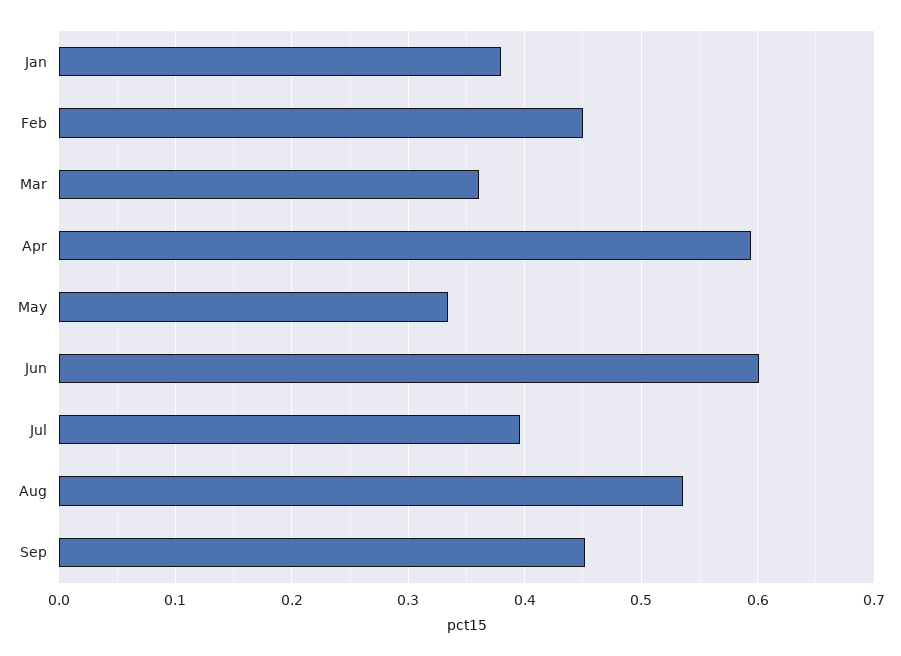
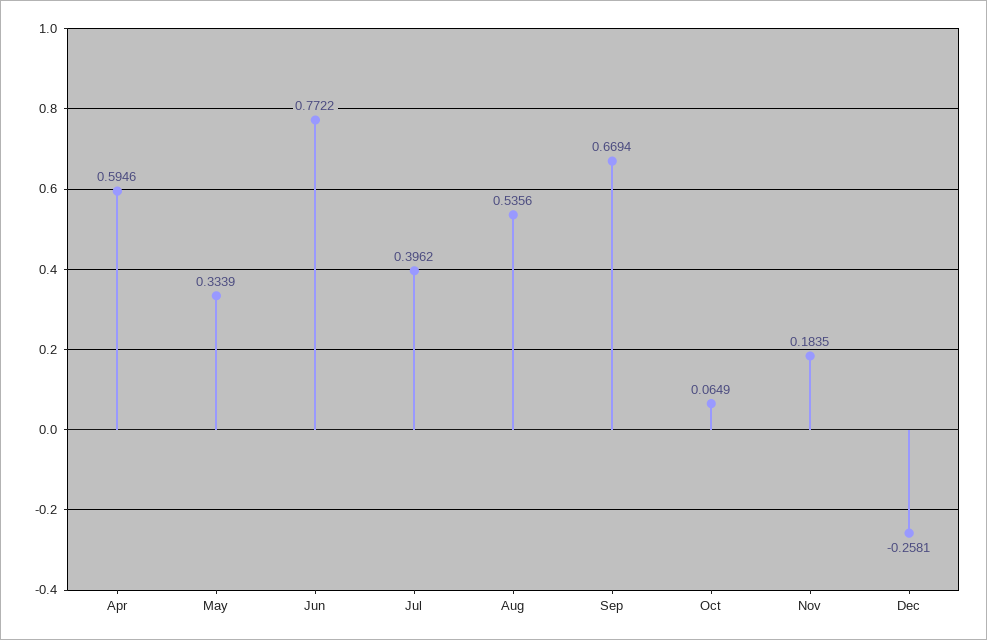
Jan: 0.38 -> none
Feb: 0.45 -> none
Mar: 0.36 -> none
Jun: 0.6 -> 0.7722
Sep: 0.45 -> 0.6694
Oct: none -> 0.0649
Nov: none -> 0.1835
Dec: none -> -0.2581

